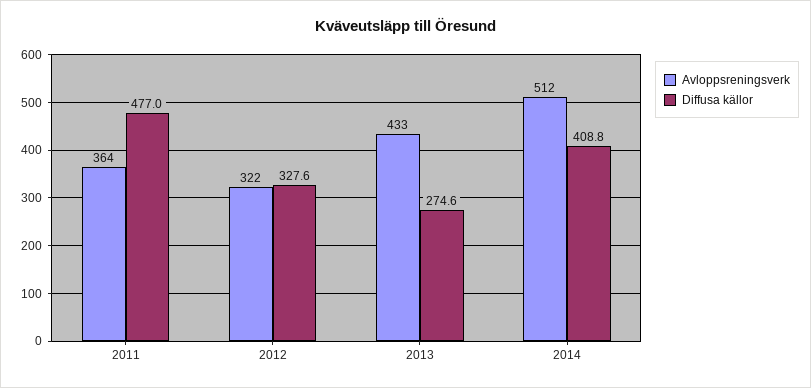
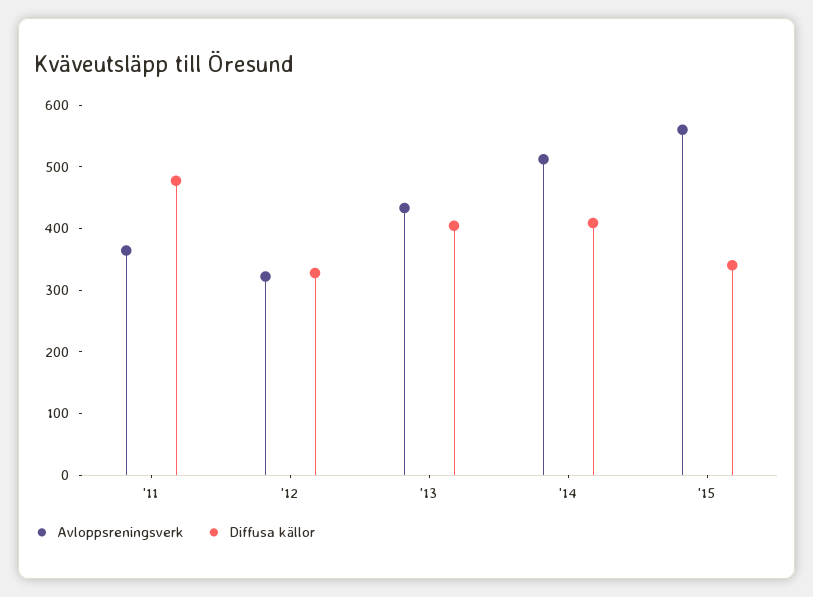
Diffusa källor, 2013: 274.6 -> 400
Avloppsreningsverk, '15: none -> 560
Diffusa källor, '15: none -> 340

